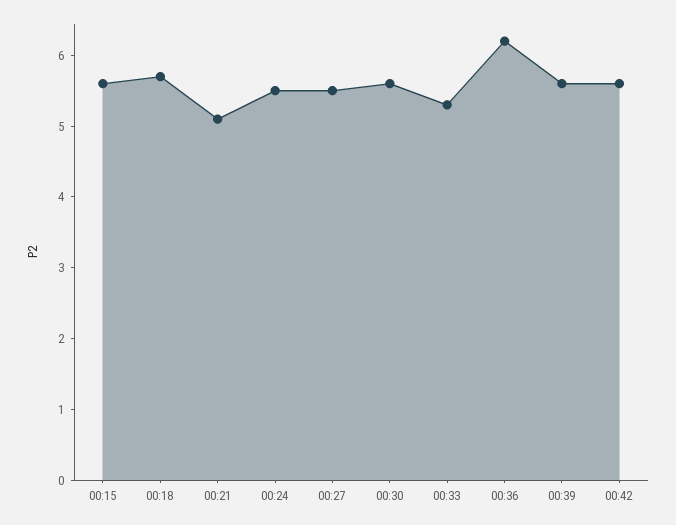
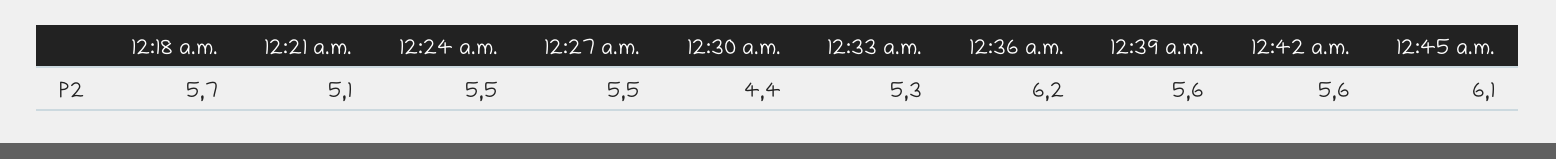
00:15: 5.5 -> none
00:30: 5.5 -> 4.4
12:45 a.m.: none -> 6.1

